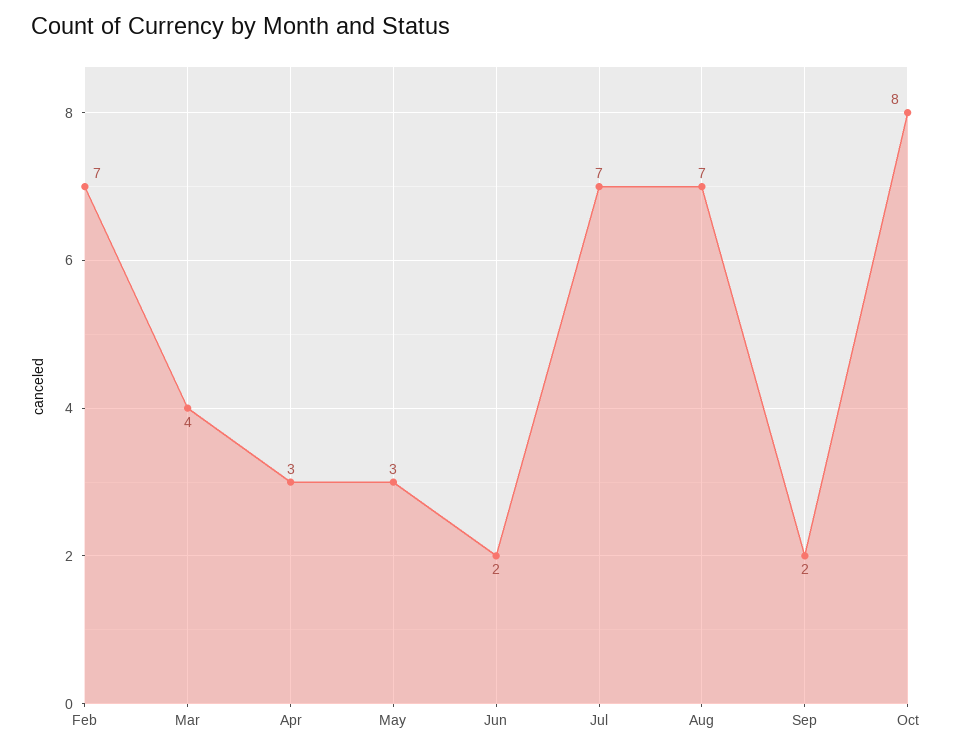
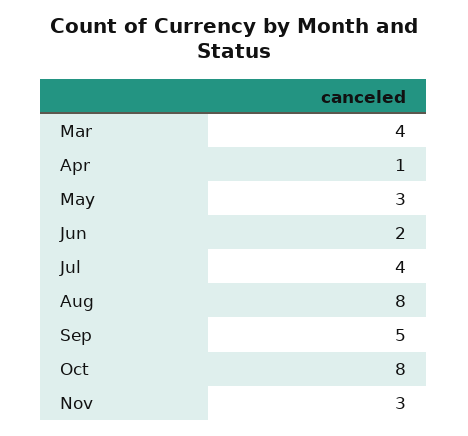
Feb: 7 -> none
Apr: 3 -> 1
Jul: 7 -> 4
Aug: 7 -> 8
Sep: 2 -> 5
Nov: none -> 3

